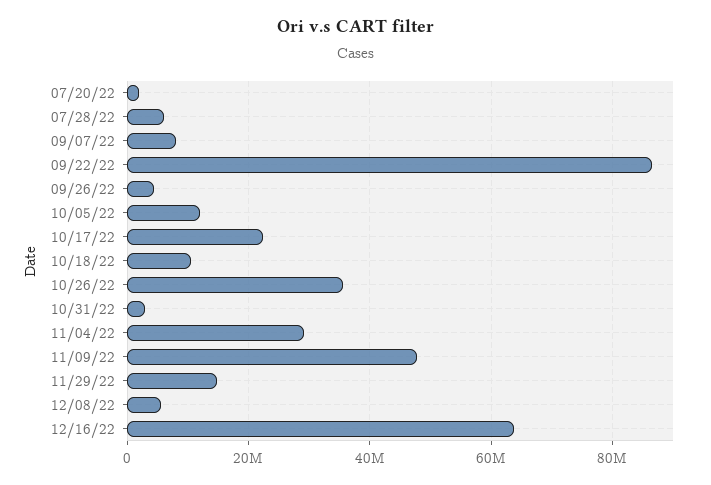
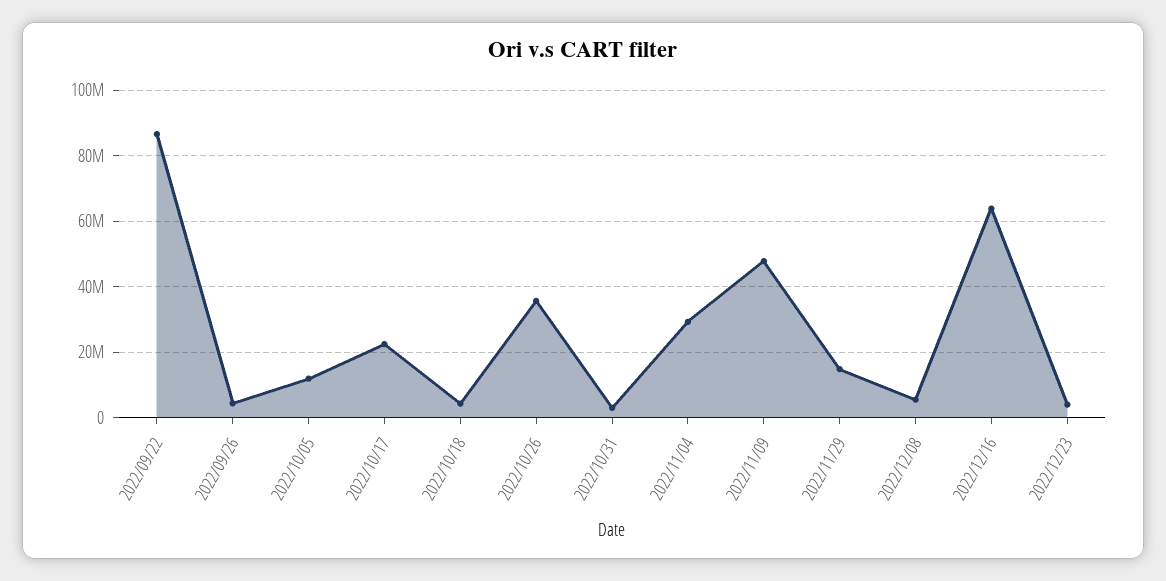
07/20/22: 2000000 -> none
07/28/22: 6000000 -> none
09/07/22: 8000000 -> none
10/18/22: 10000000 -> 4000000
2022/12/23: none -> 4000000

